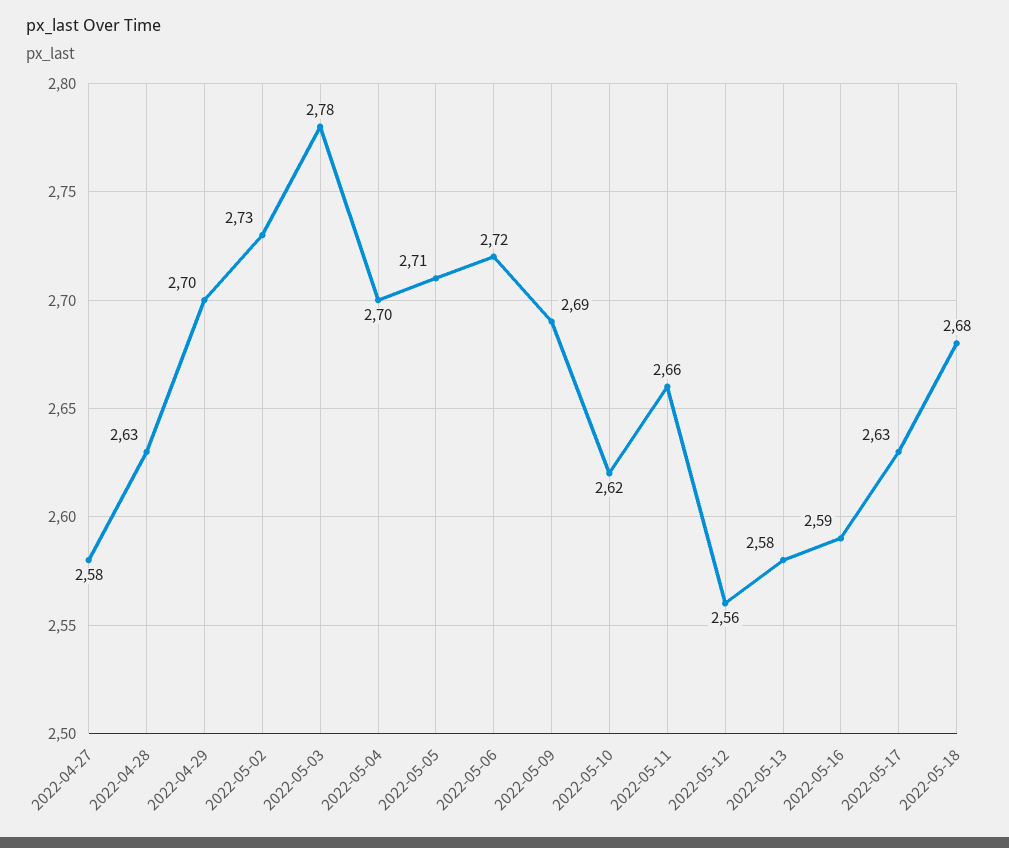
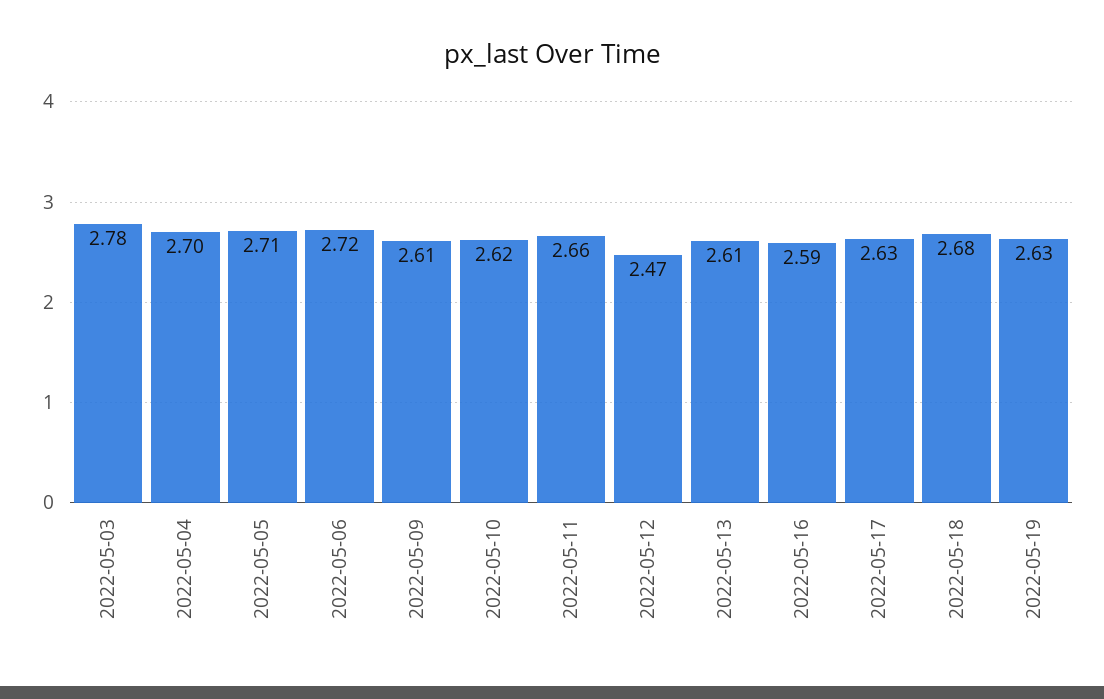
2022-04-27: 2.58 -> none
2022-04-28: 2.63 -> none
2022-04-29: 2.7 -> none
2022-05-02: 2.73 -> none
2022-05-09: 2.69 -> 2.61
2022-05-12: 2.56 -> 2.47
2022-05-13: 2.58 -> 2.61
2022-05-19: none -> 2.63

